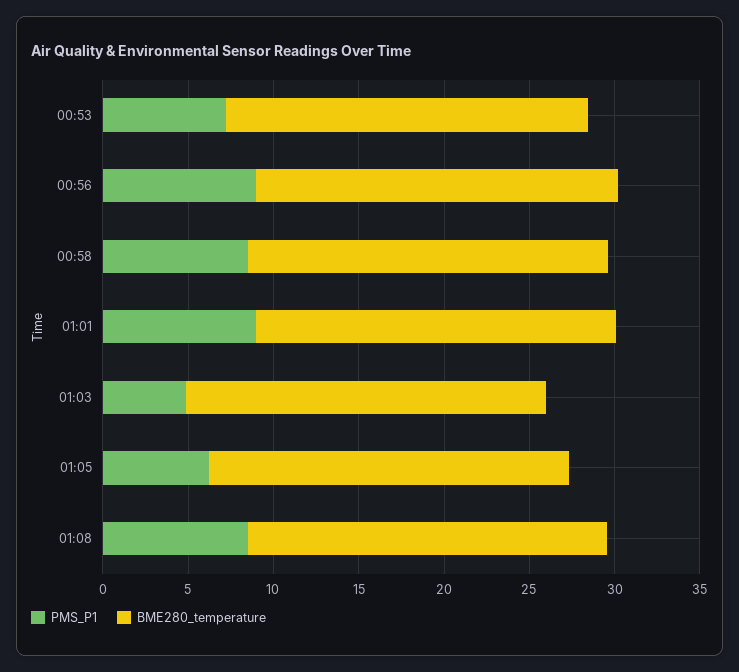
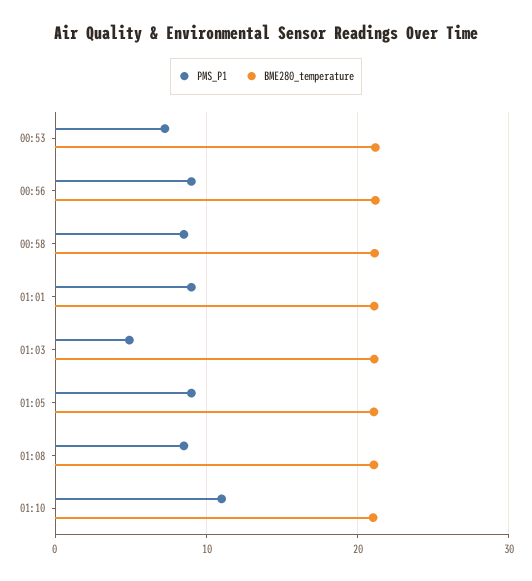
PMS_P1, 01:05: 6 -> 9
PMS_P1, 01:10: none -> 11
BME280_temperature, 01:10: none -> 21

